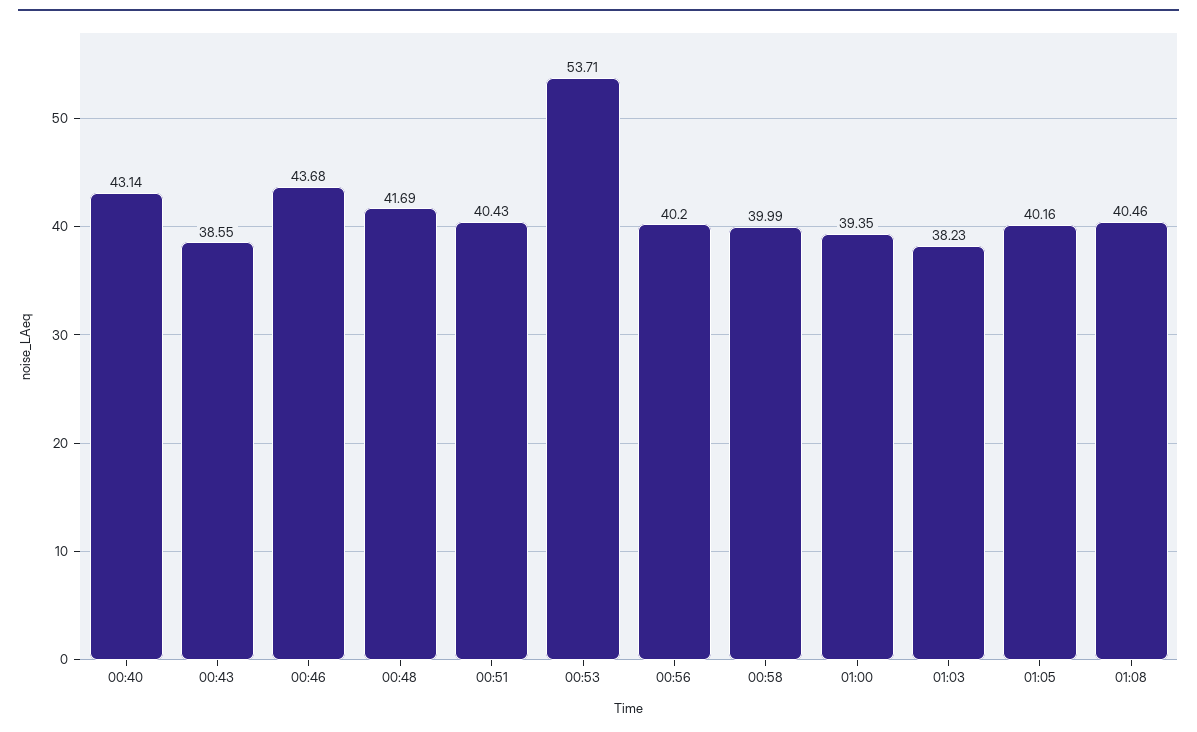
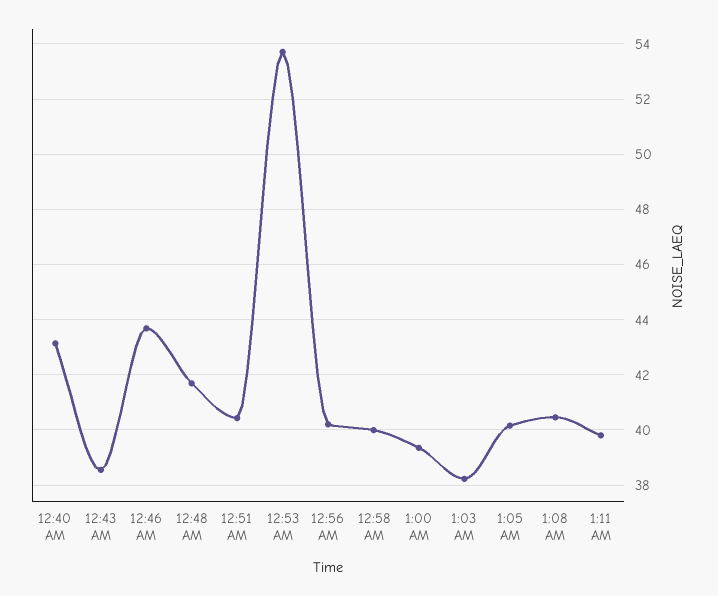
1:11 AM: none -> 39.75

